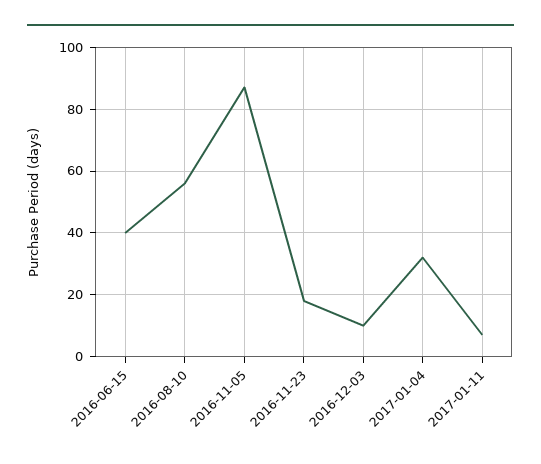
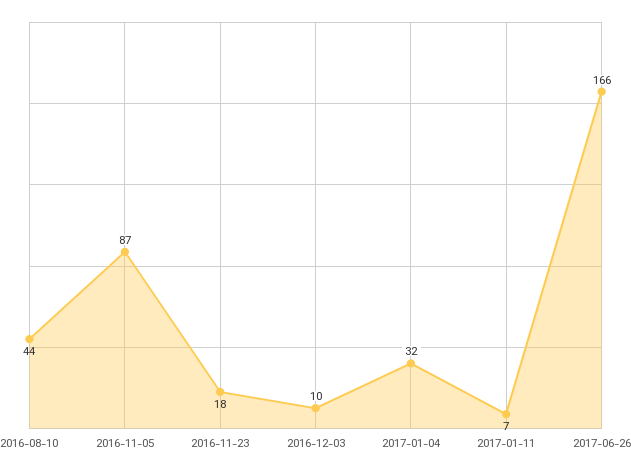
2016-06-15: 40 -> none
2016-08-10: 55 -> 44
2017-06-26: none -> 166

